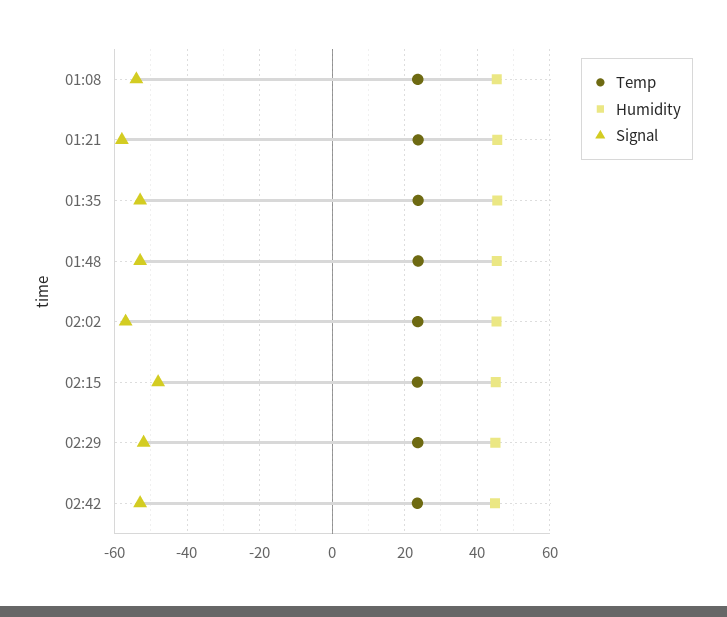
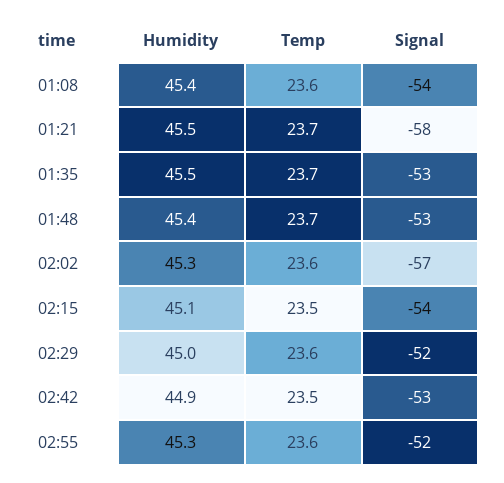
Signal, 02:15: -48 -> -54
Humidity, 02:55: none -> 45.3
Temp, 02:55: none -> 23.6
Signal, 02:55: none -> -52

